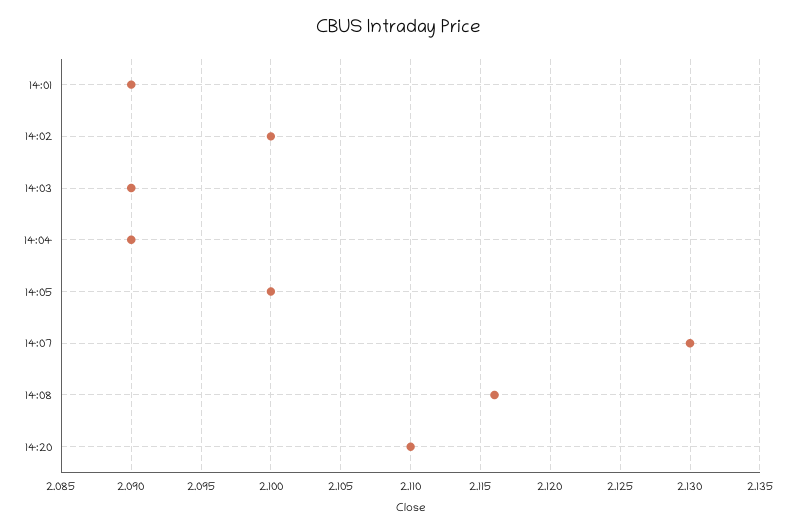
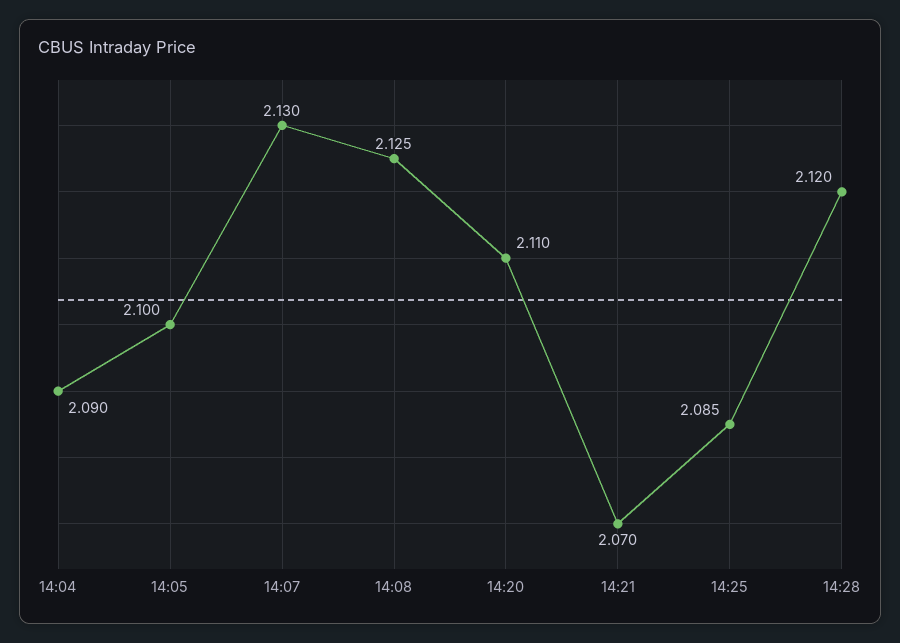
14:01: 2.09 -> none
14:02: 2.1 -> none
14:03: 2.09 -> none
14:08: 2.116 -> 2.125
14:21: none -> 2.07
14:25: none -> 2.085
14:28: none -> 2.12

